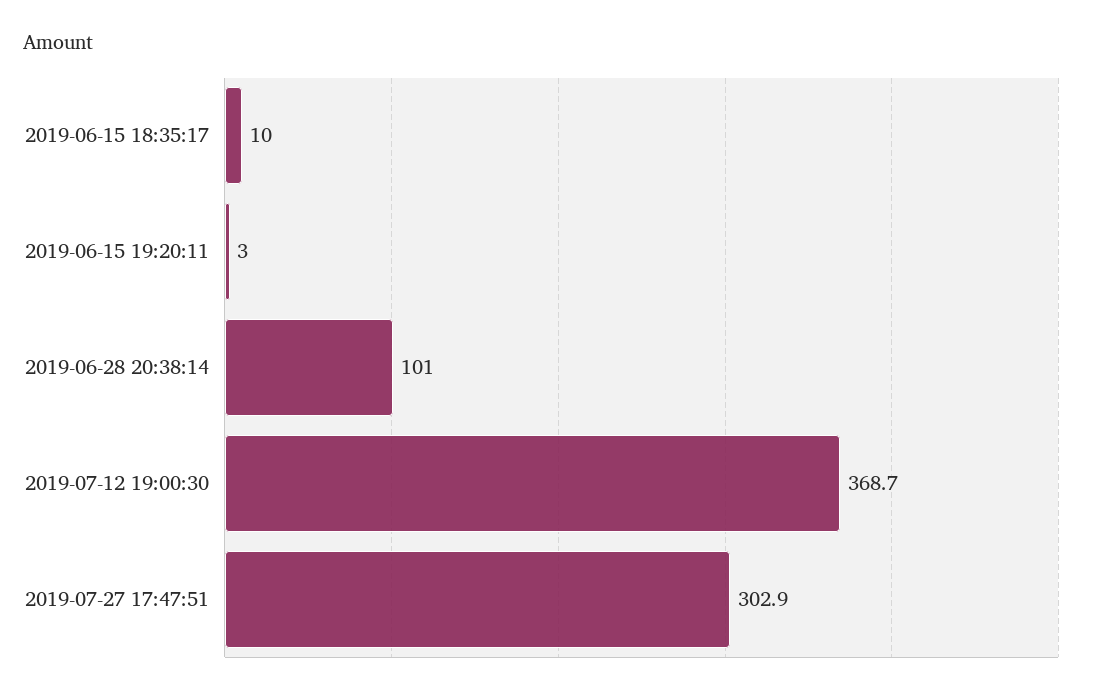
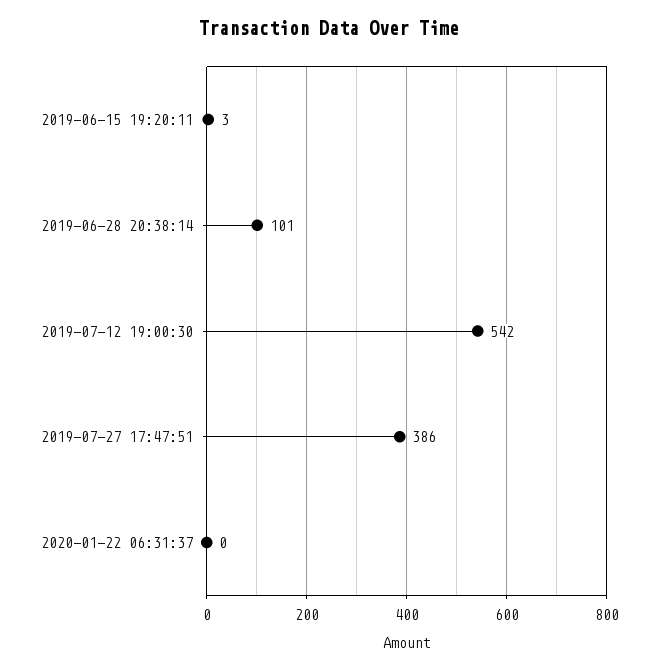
2019-06-15 18:35:17: 10 -> none
2019-07-12 19:00:30: 368.7 -> 542
2019-07-27 17:47:51: 302.9 -> 386
2020-01-22 06:31:37: none -> 0

